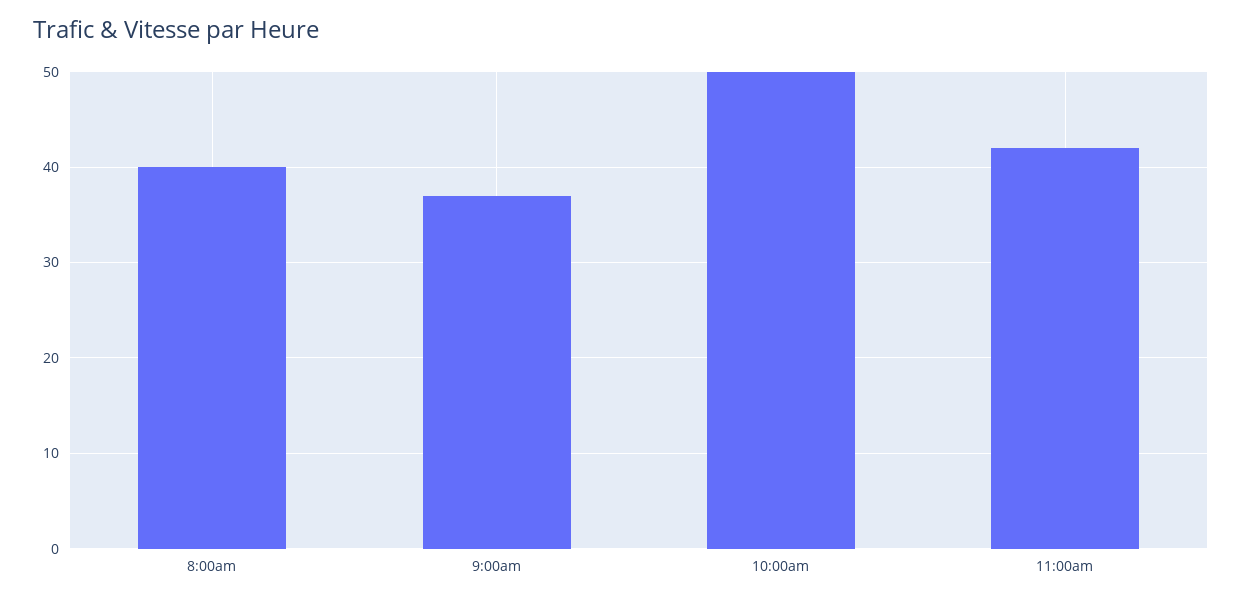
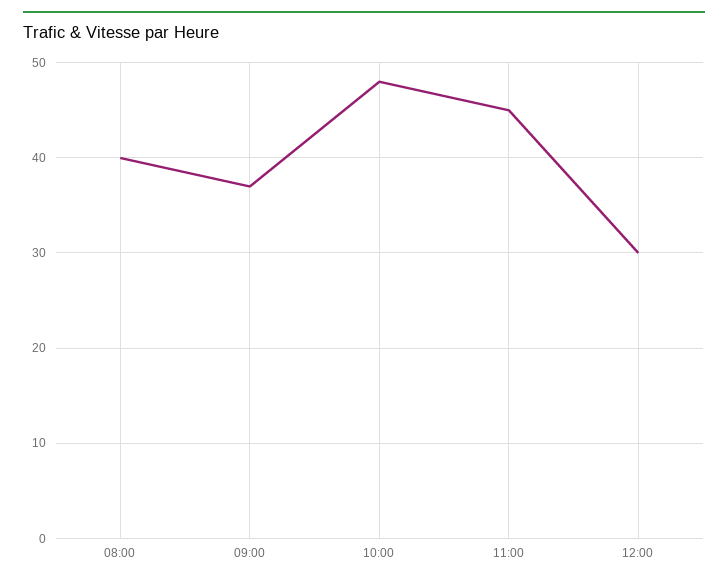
10:00am: 50 -> 48
11:00am: 42 -> 45
12:00: none -> 30

